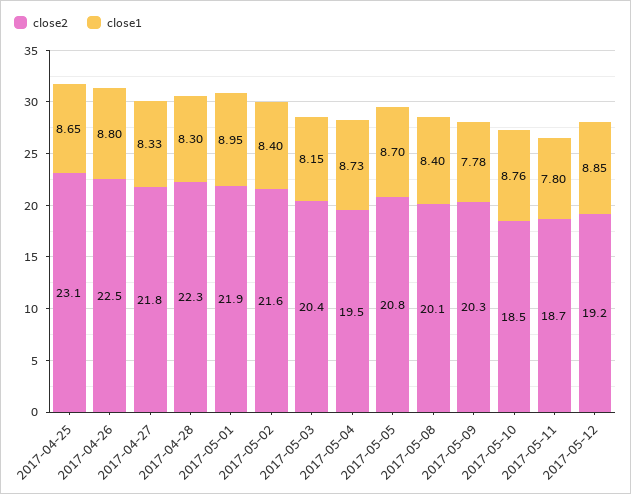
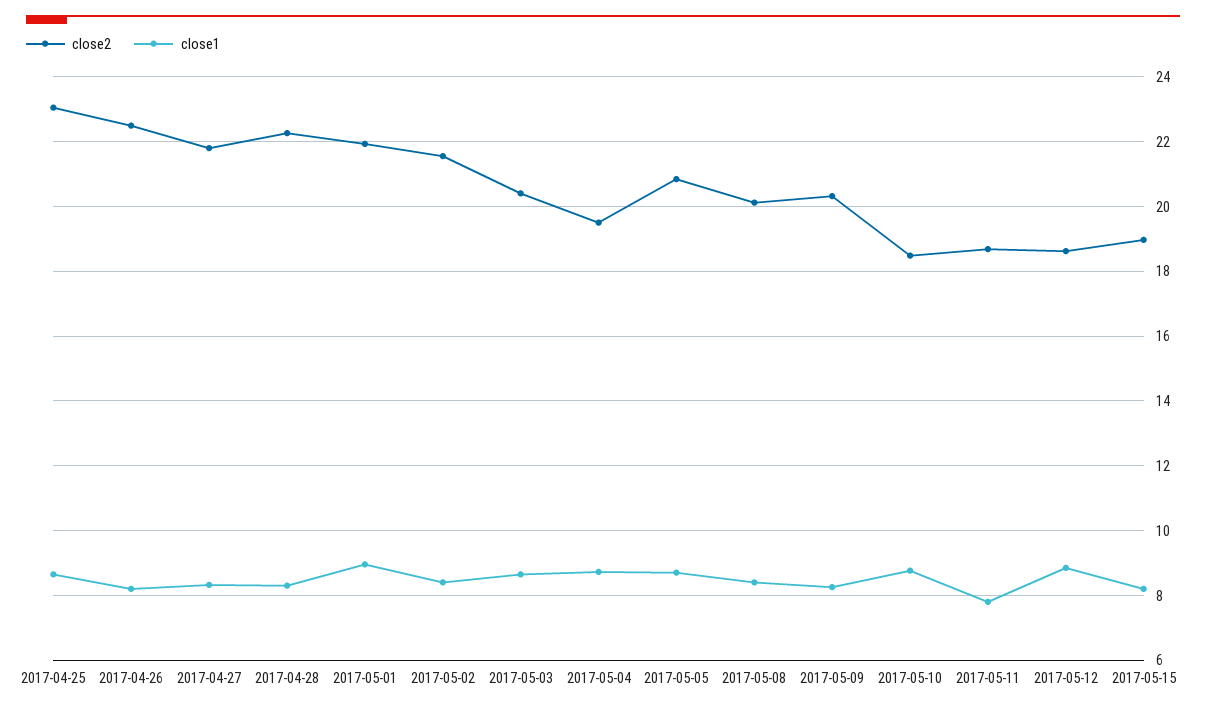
close1, 2017-04-26: 8.8 -> 8.2
close1, 2017-05-03: 8.15 -> 8.6
close1, 2017-05-09: 7.78 -> 8.2
close2, 2017-05-12: 19.2 -> 18.6
close2, 2017-05-15: none -> 19
close1, 2017-05-15: none -> 8.2

